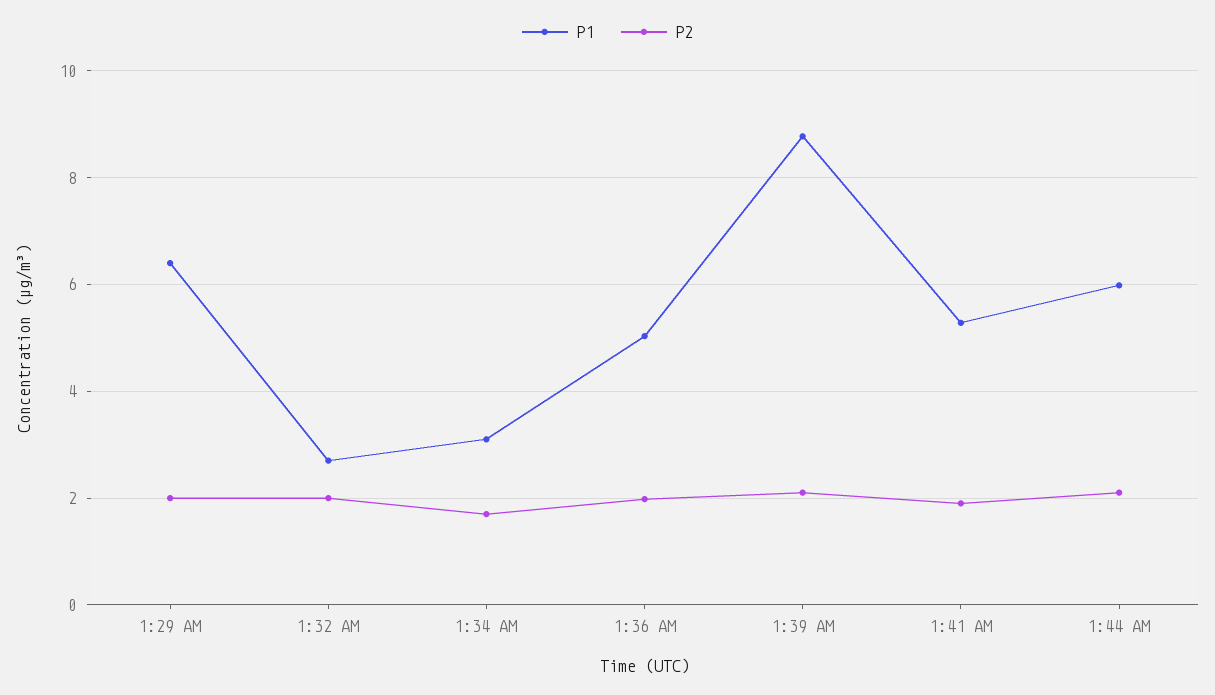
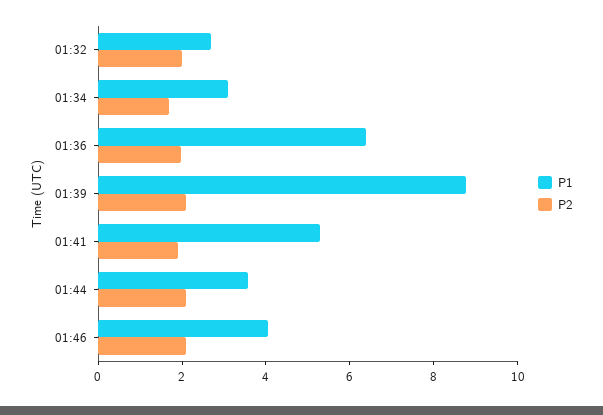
P1, 1:29 AM: 6.4 -> none
P2, 1:29 AM: 2 -> none
P1, 1:36 AM: 5 -> 6.5
P1, 1:44 AM: 6 -> 3.5
P1, 01:46: none -> 4
P2, 01:46: none -> 2

